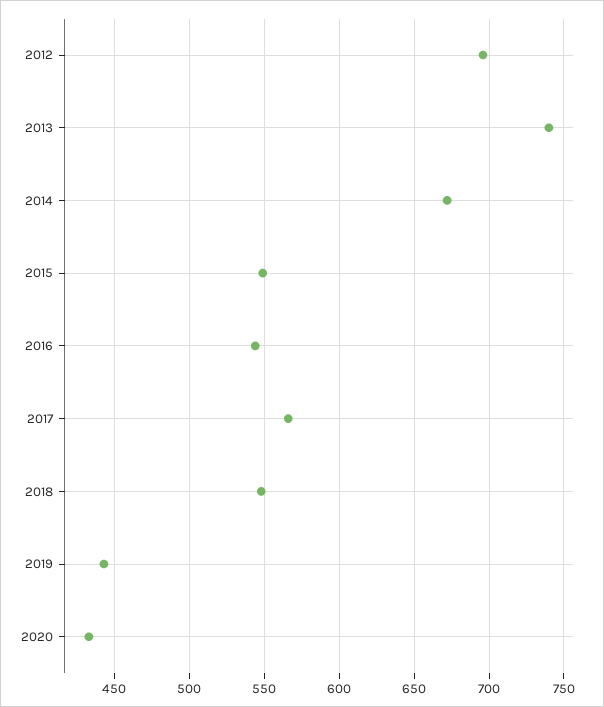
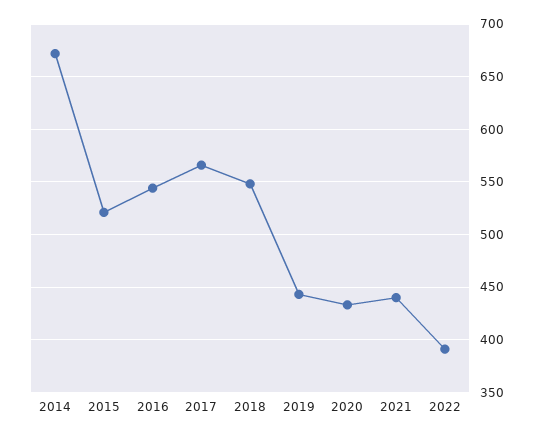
2012: 695 -> none
2013: 740 -> none
2015: 550 -> 520
2021: none -> 440
2022: none -> 390

